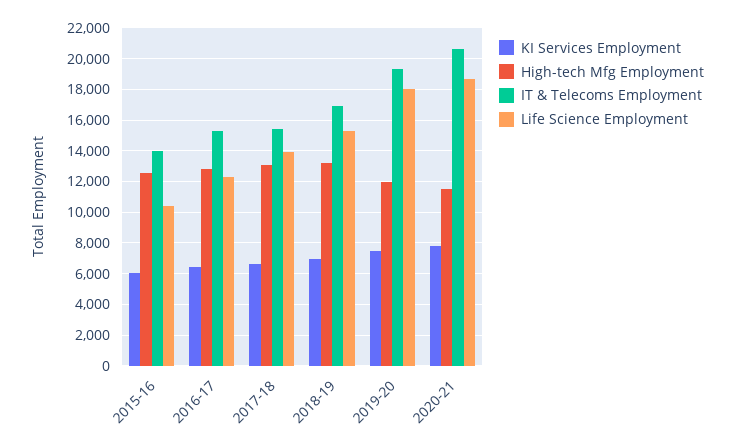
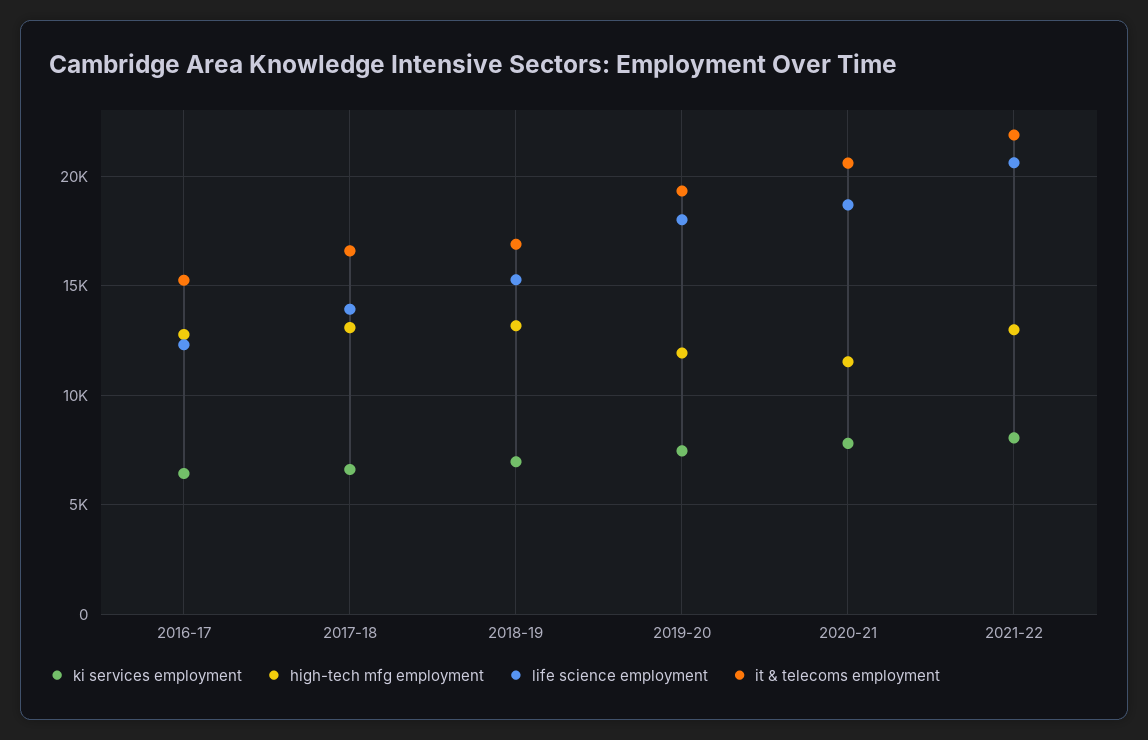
KI Services Employment, 2015-16: 6000 -> none
High-tech Mfg Employment, 2015-16: 12500 -> none
IT & Telecoms Employment, 2015-16: 14000 -> none
Life Science Employment, 2015-16: 10500 -> none
IT & Telecoms Employment, 2017-18: 15500 -> 16500
KI Services Employment, 2021-22: none -> 8000
High-tech Mfg Employment, 2021-22: none -> 13000
Life Science Employment, 2021-22: none -> 20500
IT & Telecoms Employment, 2021-22: none -> 22000

